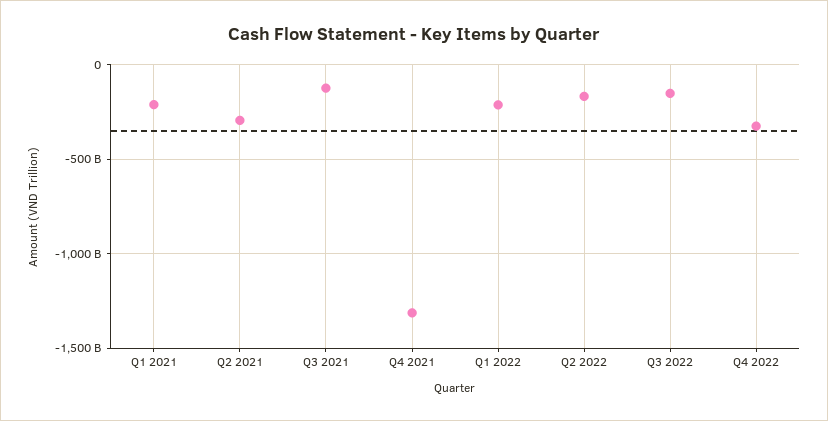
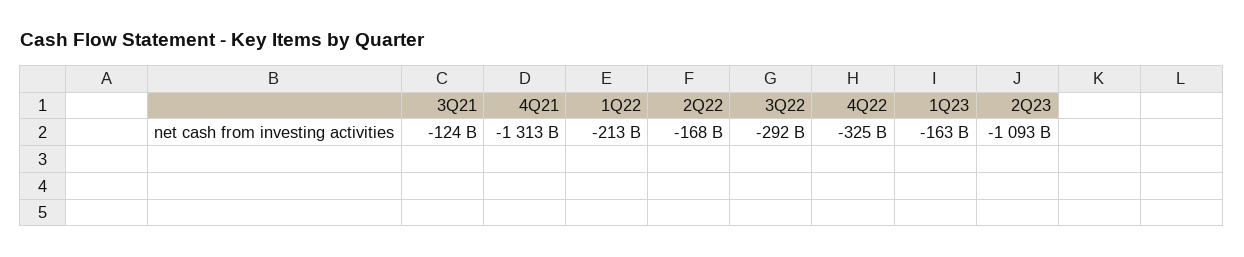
Q1 2021: -200000000000 -> none
Q2 2021: -300000000000 -> none
Q3 2022: -150000000000 -> -292000000000
1Q23: none -> -163000000000
2Q23: none -> -1093000000000

